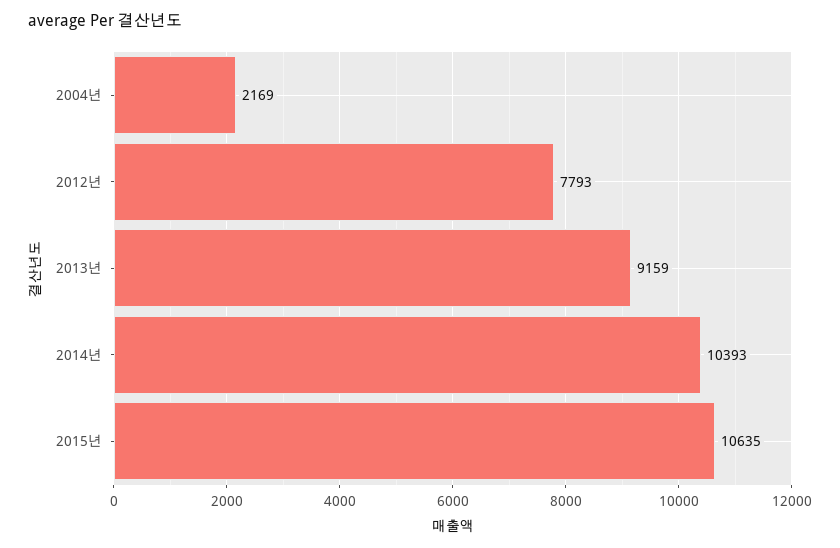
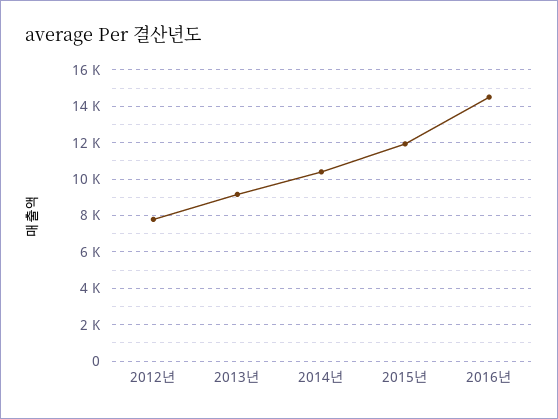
2004년: 2169 -> none
2015년: 10635 -> 12000
2016년: none -> 14500

